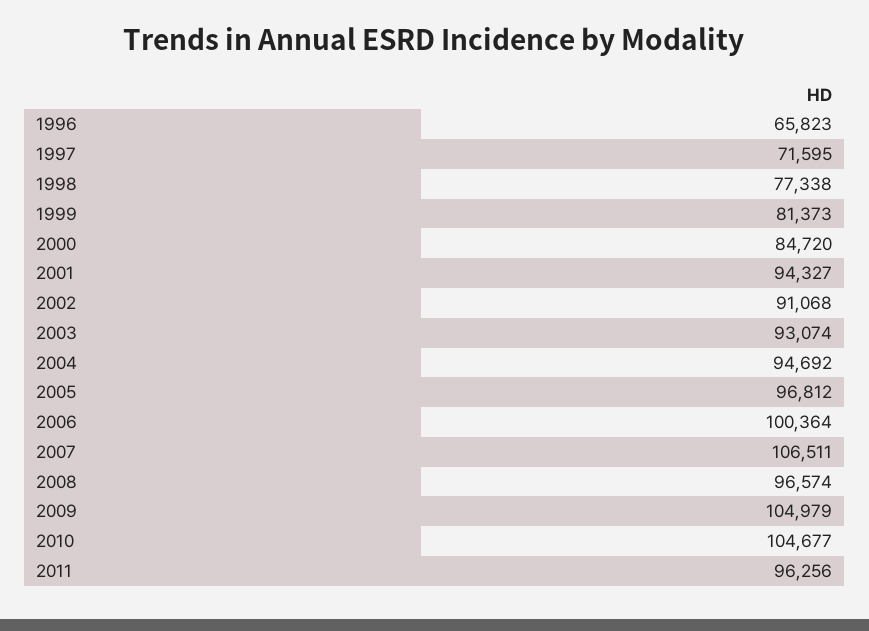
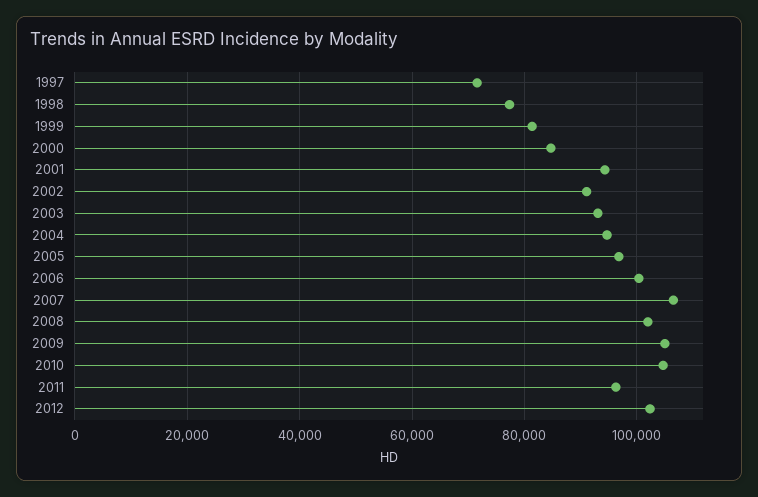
1996: 65823 -> none
2008: 96574 -> 102000
2012: none -> 102000

